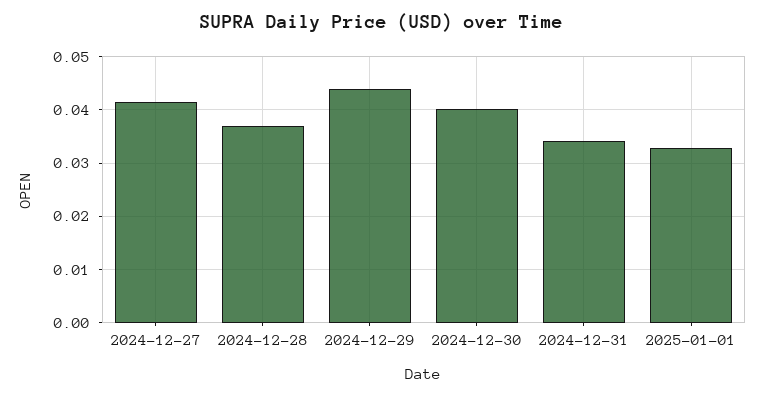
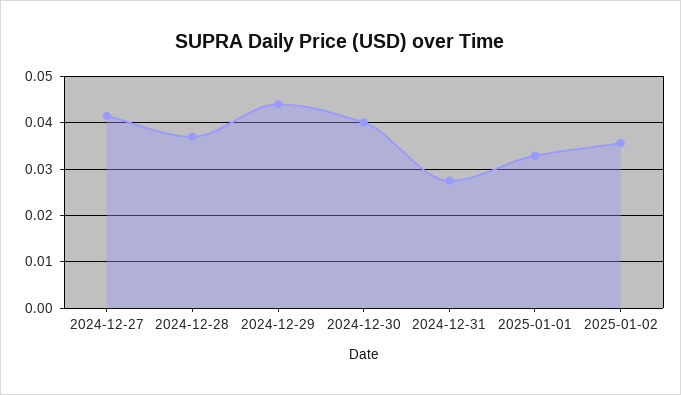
2024-12-31: 0.034 -> 0.028
2025-01-02: none -> 0.036

